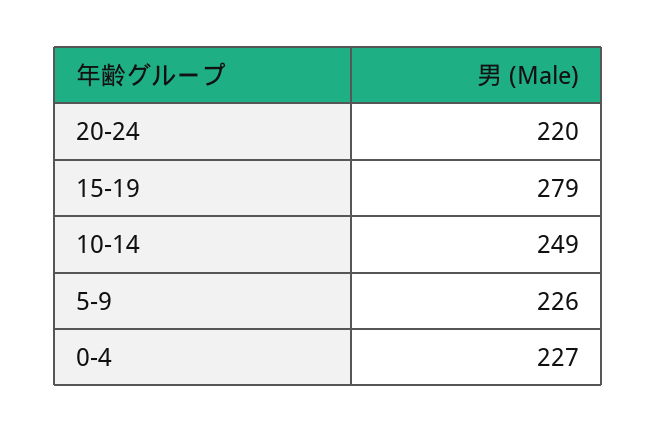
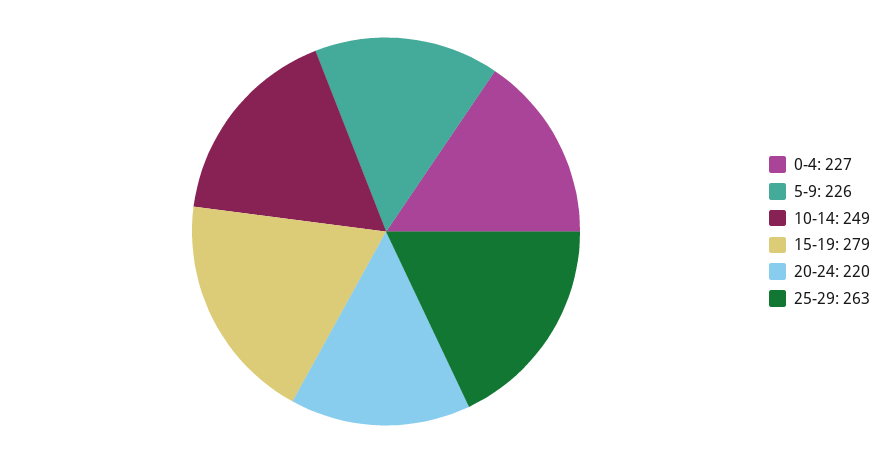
25-29: none -> 263

